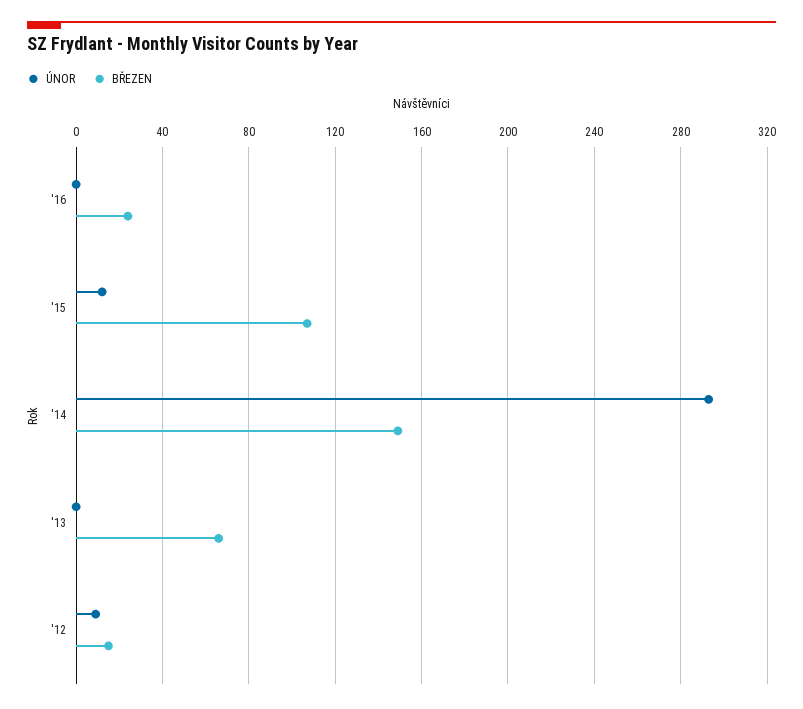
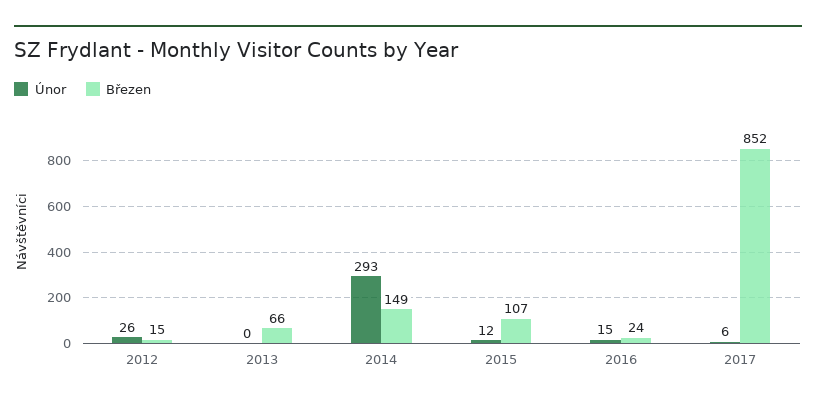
ÚNOR, '16: 0 -> 15
ÚNOR, '12: 10 -> 26
ÚNOR, 2017: none -> 6
BŘEZEN, 2017: none -> 852

